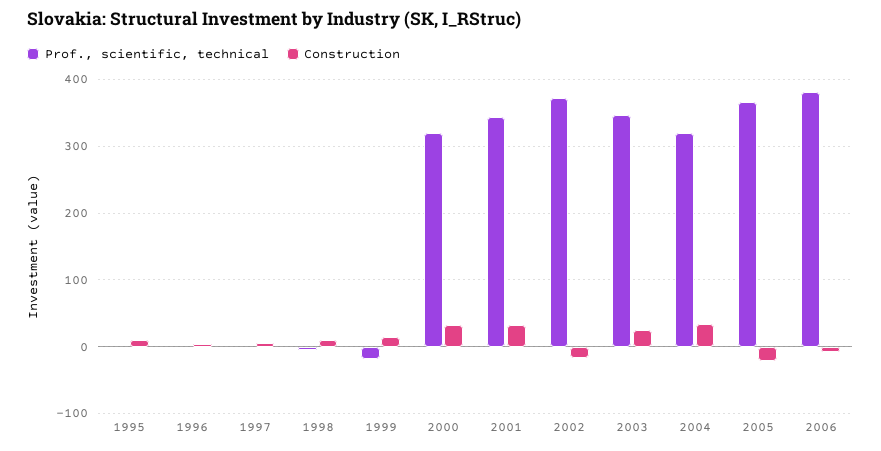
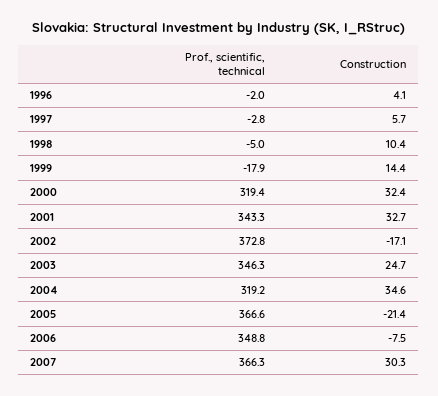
Prof., scientific, technical, 1995: 0 -> none
Construction, 1995: 10 -> none
Prof., scientific, technical, 2006: 380 -> 348.8
Prof., scientific, technical, 2007: none -> 366.3
Construction, 2007: none -> 30.3

